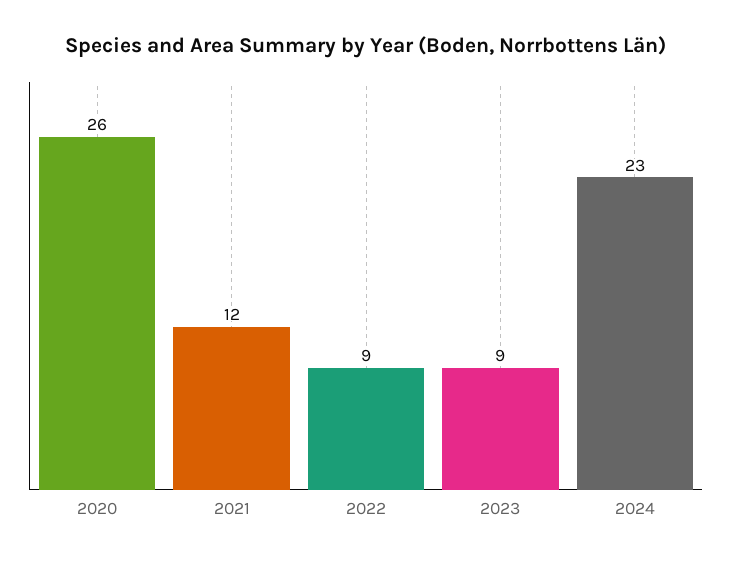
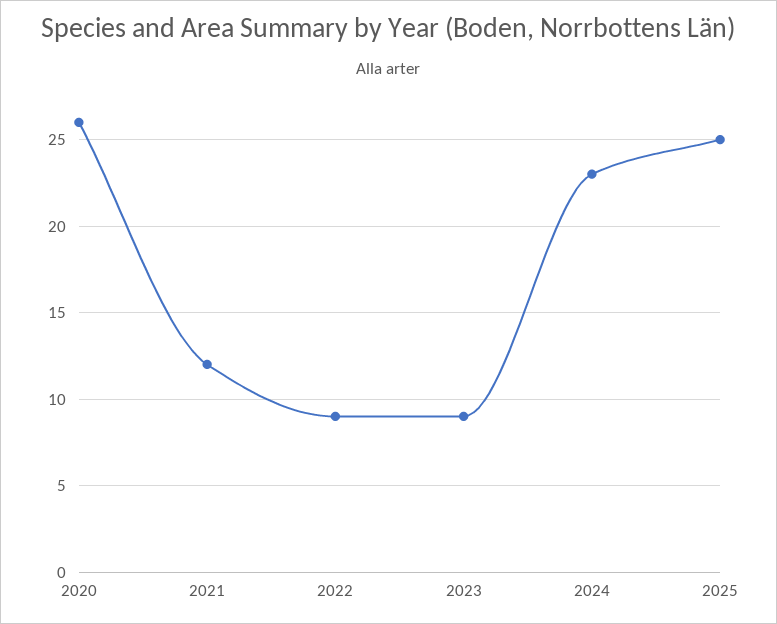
2025: none -> 25

